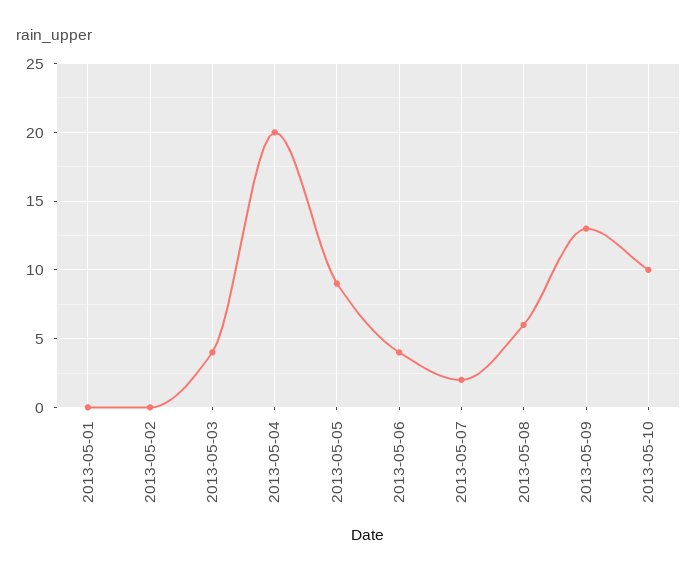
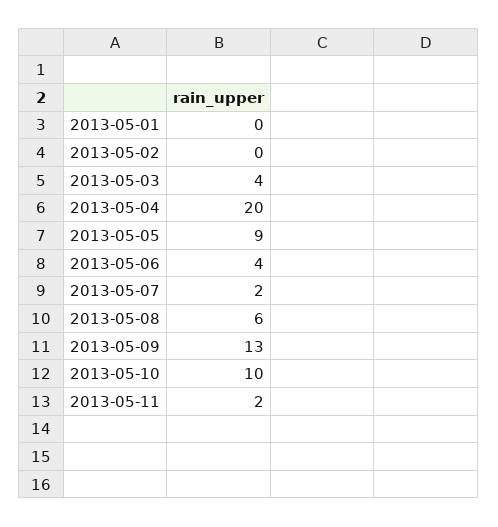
2013-05-11: none -> 2

